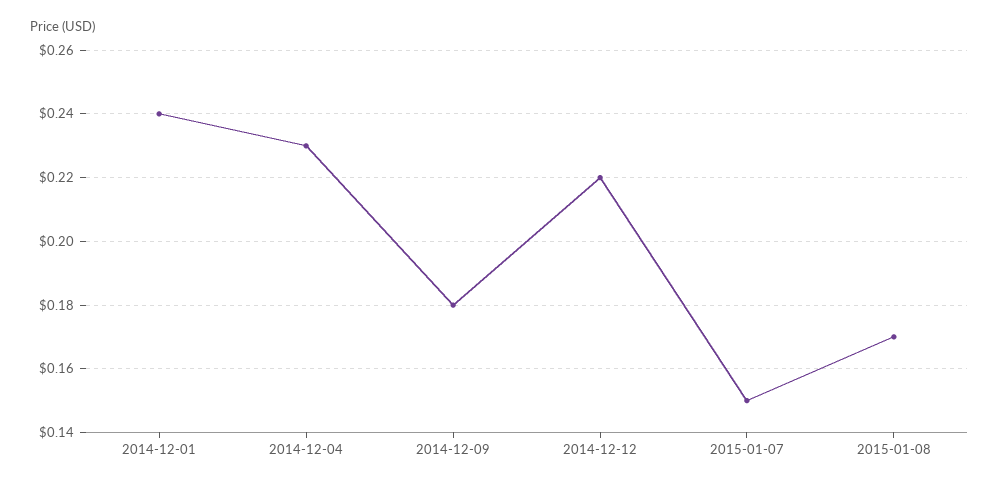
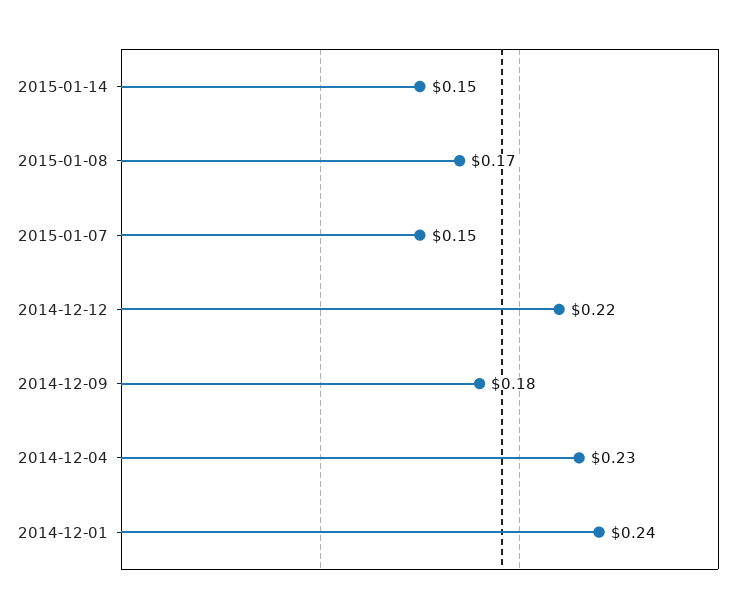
2015-01-14: none -> 0.15

